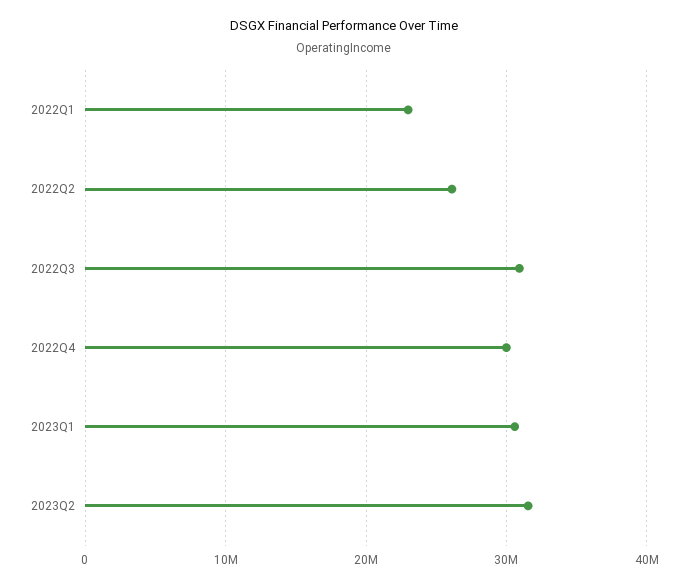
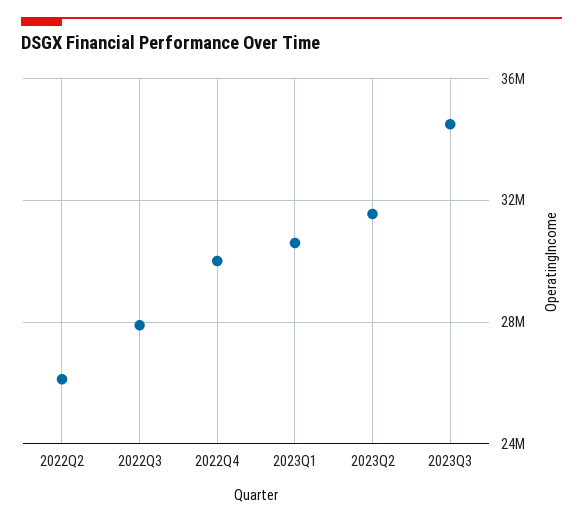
2022Q1: 23000000 -> none
2022Q3: 31000000 -> 28000000
2023Q3: none -> 34500000

